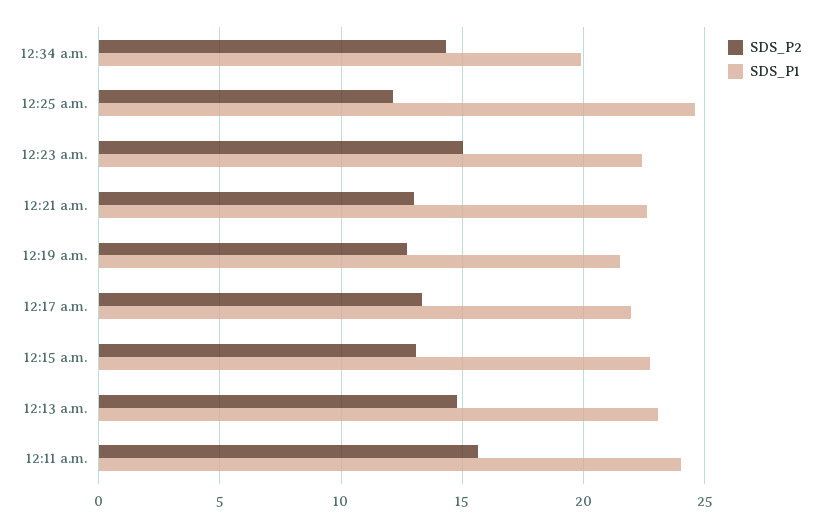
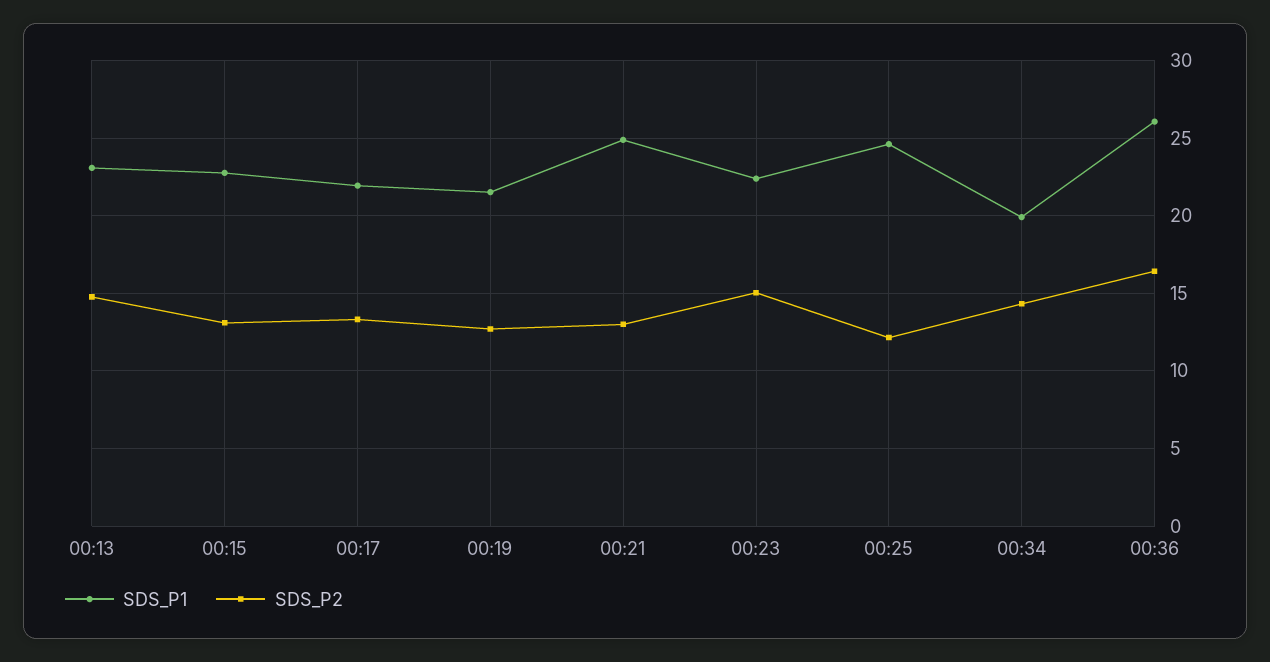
SDS_P1, 12:21 a.m.: 22.5 -> 25
SDS_P2, 12:11 a.m.: 15.5 -> none
SDS_P1, 12:11 a.m.: 24 -> none
SDS_P1, 00:36: none -> 26
SDS_P2, 00:36: none -> 16.5

